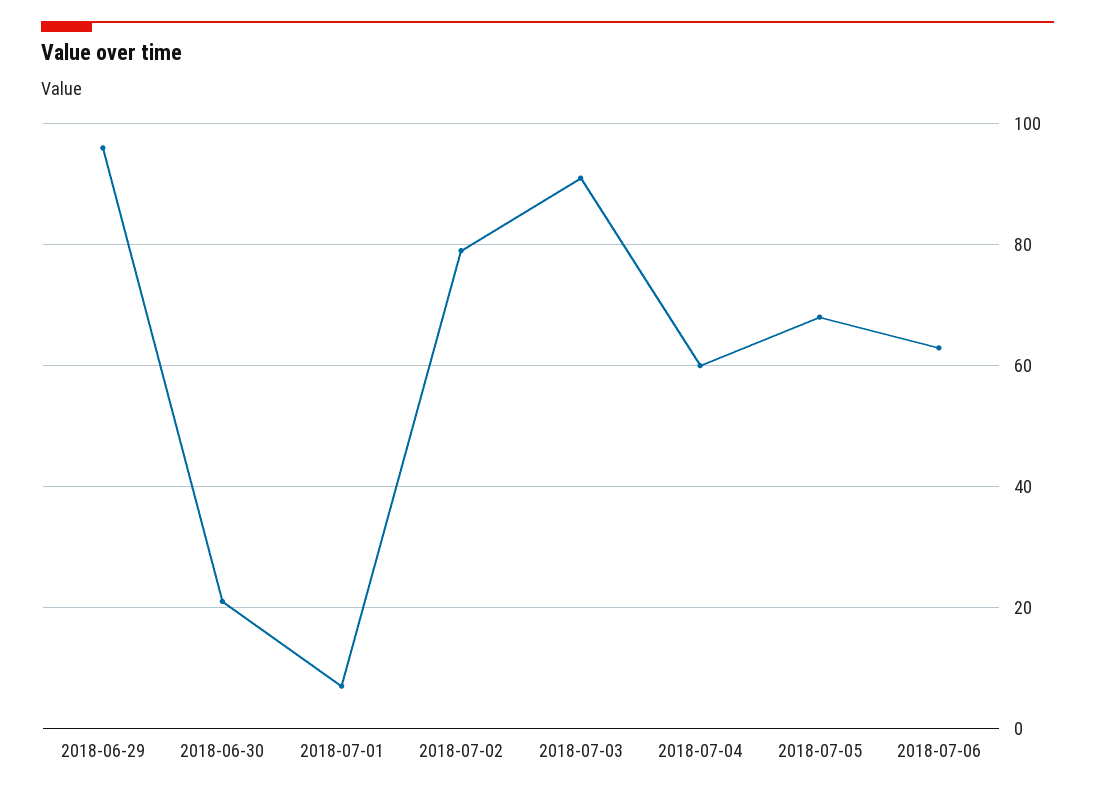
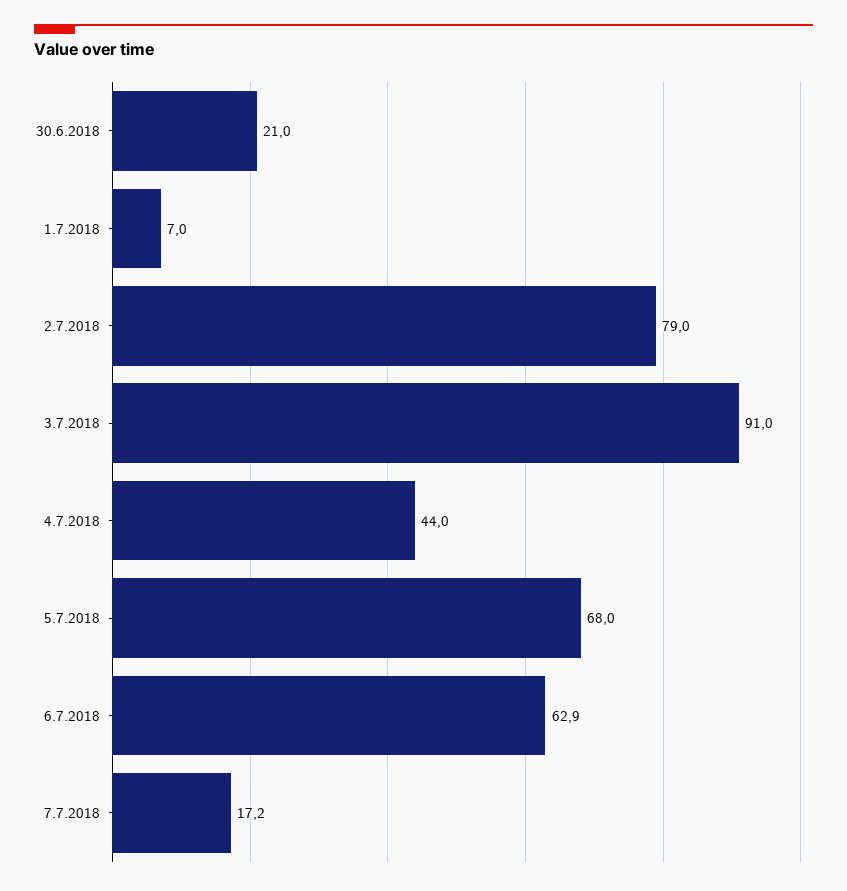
2018-06-29: 96 -> none
2018-07-04: 60 -> 44
7.7.2018: none -> 17.2

